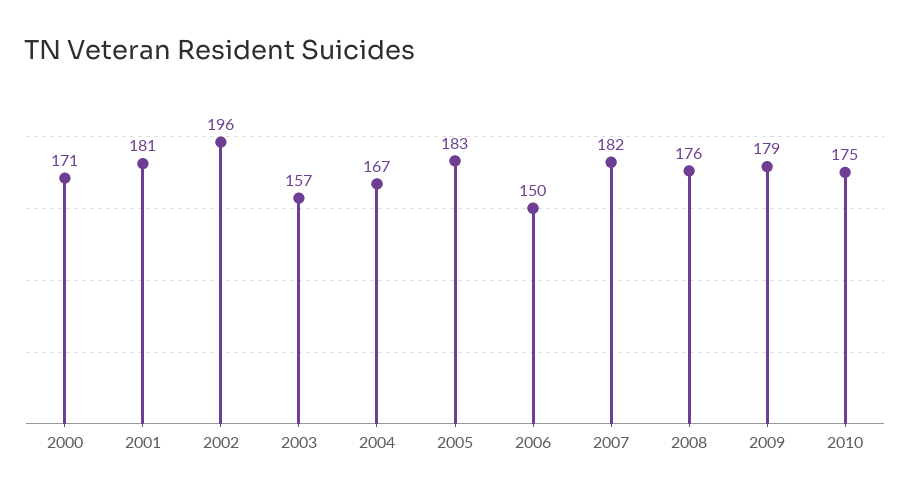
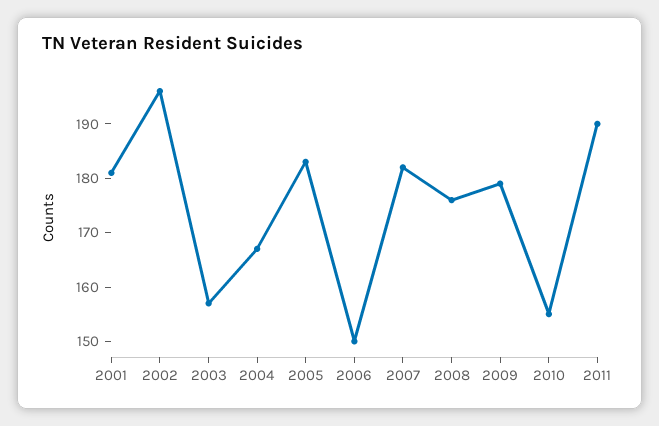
2000: 171 -> none
2010: 175 -> 155
2011: none -> 190

